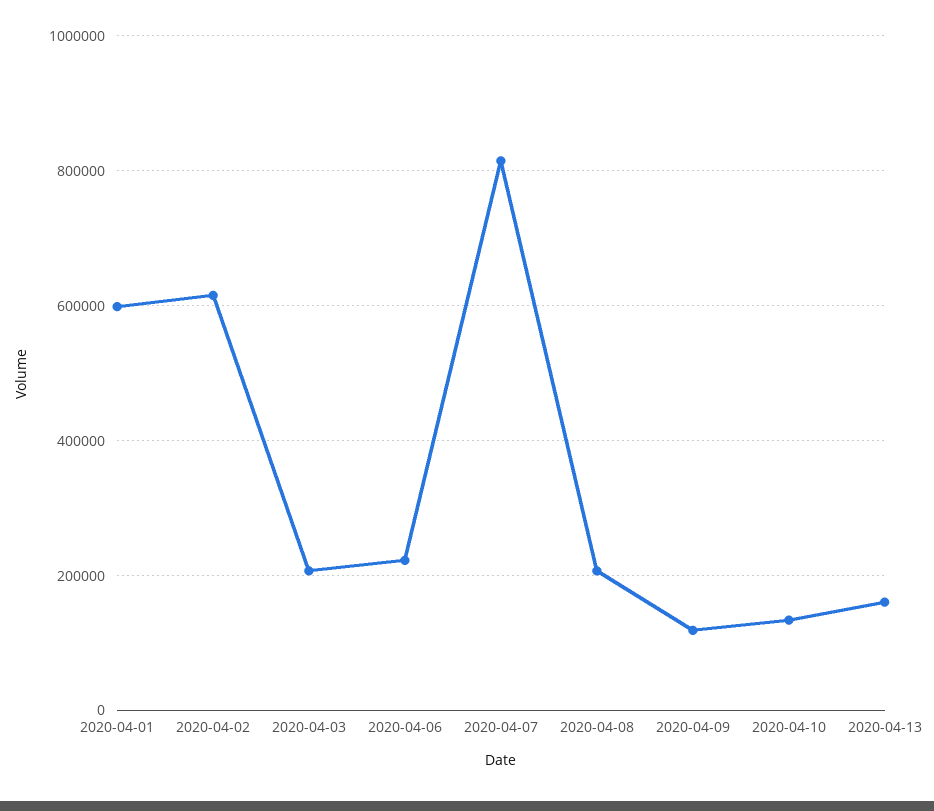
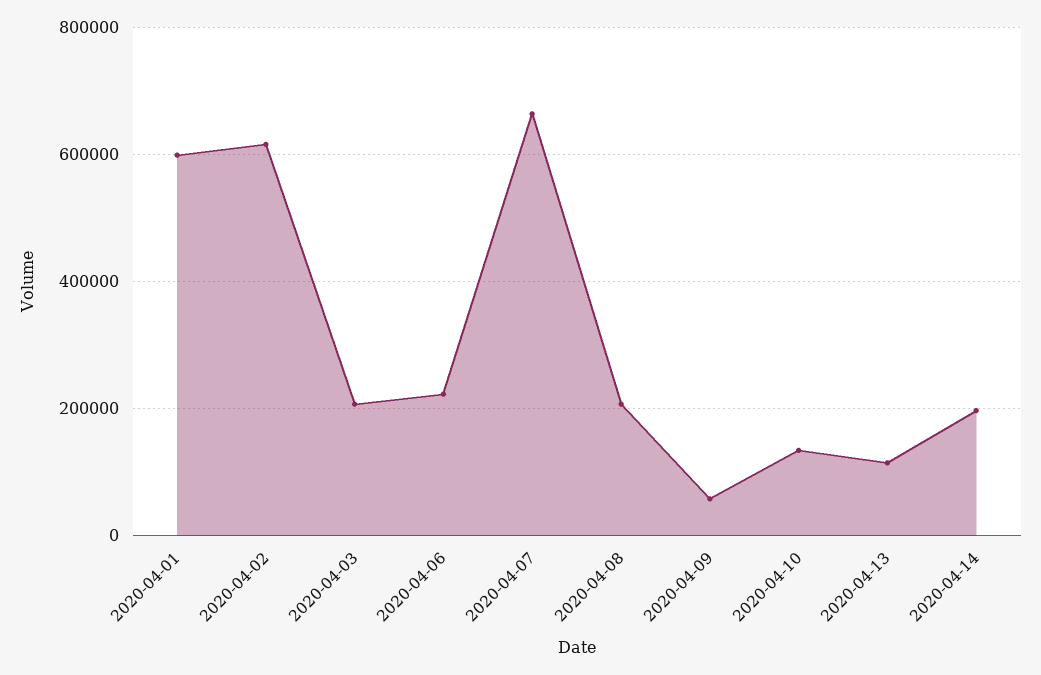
2020-04-07: 820000 -> 660000
2020-04-09: 120000 -> 60000
2020-04-13: 160000 -> 120000
2020-04-14: none -> 200000

